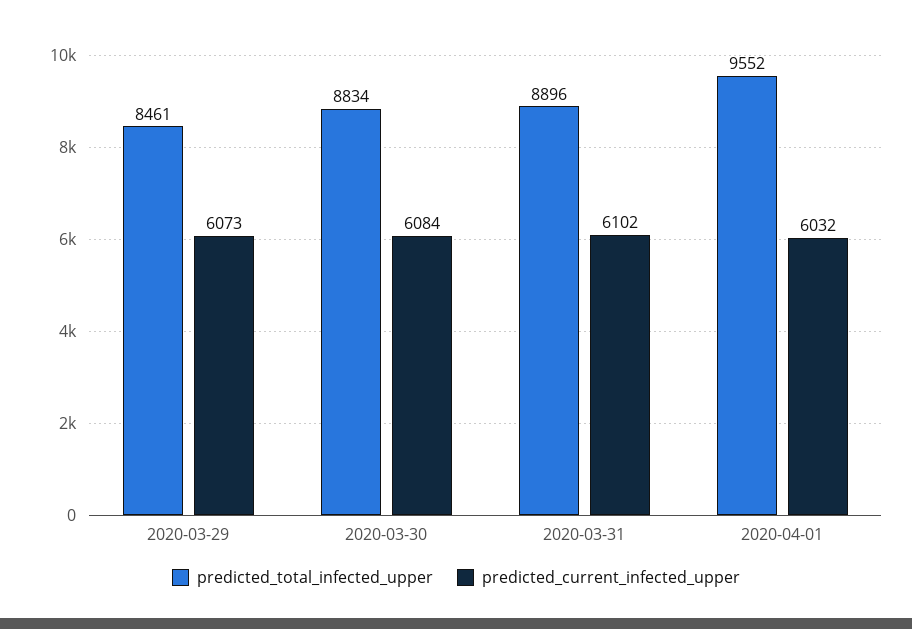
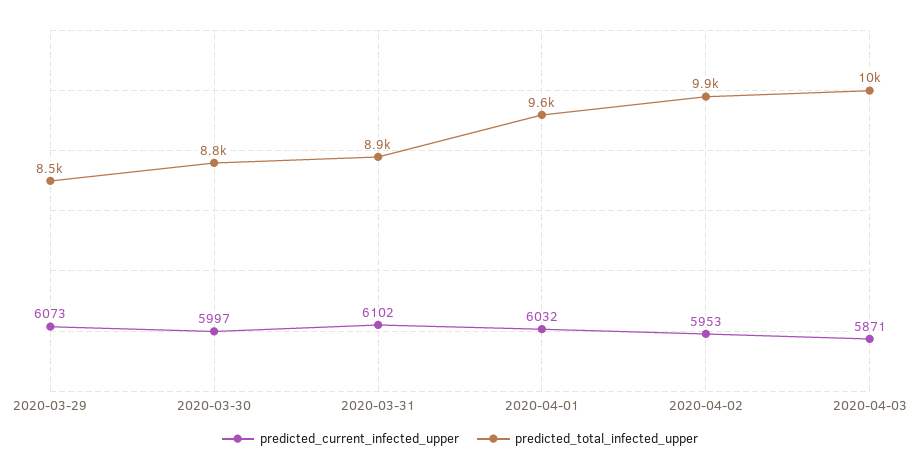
predicted_current_infected_upper, 2020-03-30: 6084 -> 5997
predicted_current_infected_upper, 2020-04-02: none -> 5953
predicted_total_infected_upper, 2020-04-02: none -> 9900
predicted_current_infected_upper, 2020-04-03: none -> 5871
predicted_total_infected_upper, 2020-04-03: none -> 10000

